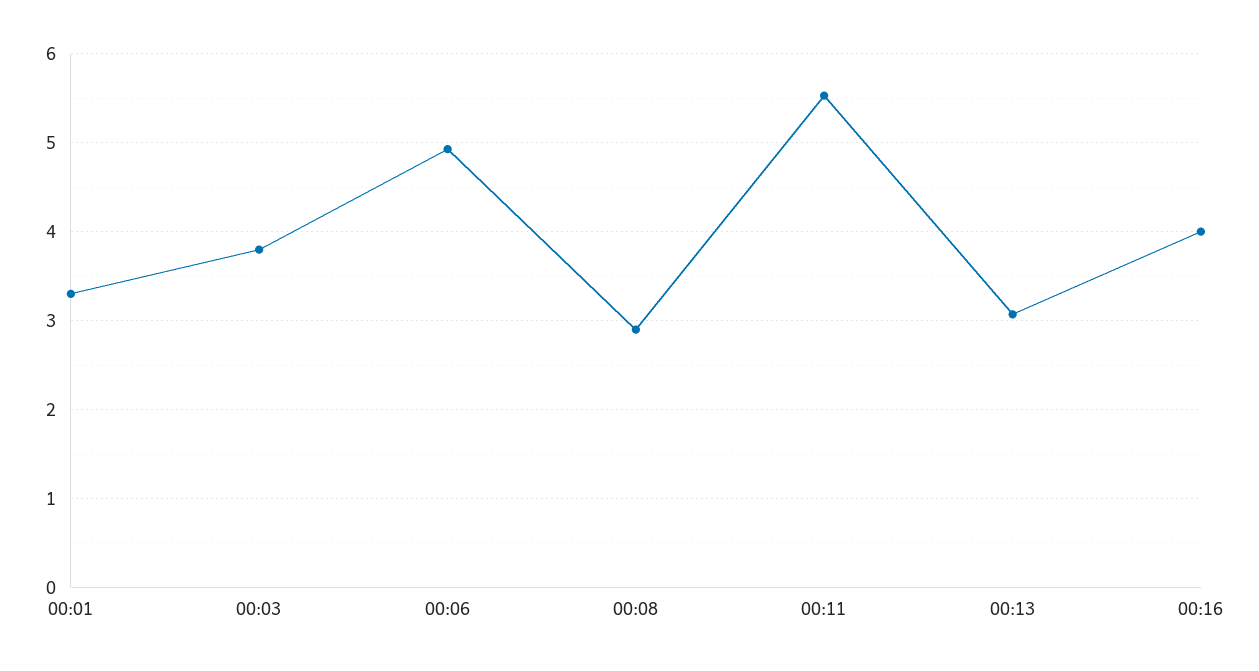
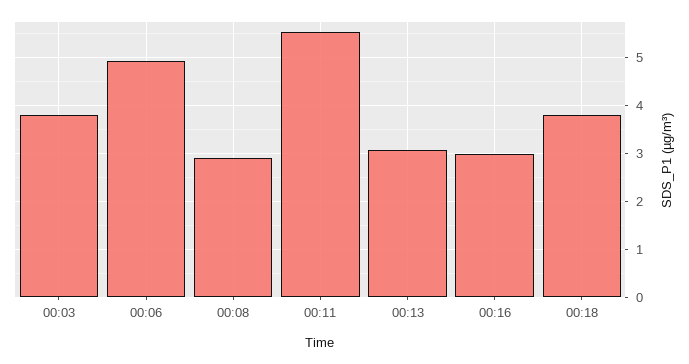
00:01: 3.3 -> none
00:16: 4 -> 3
00:18: none -> 3.8

